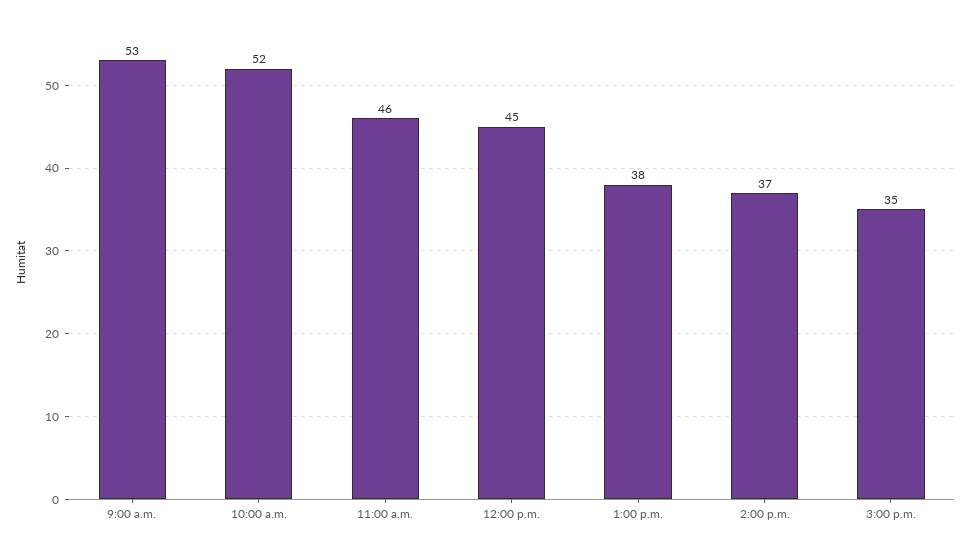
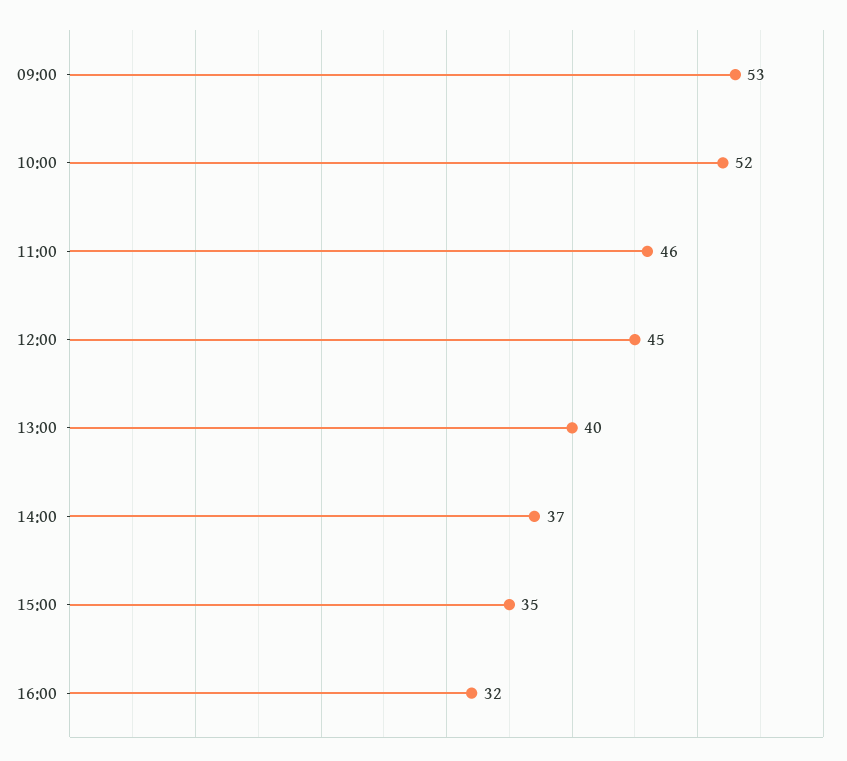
1:00 p.m.: 38 -> 40
16:00: none -> 32

